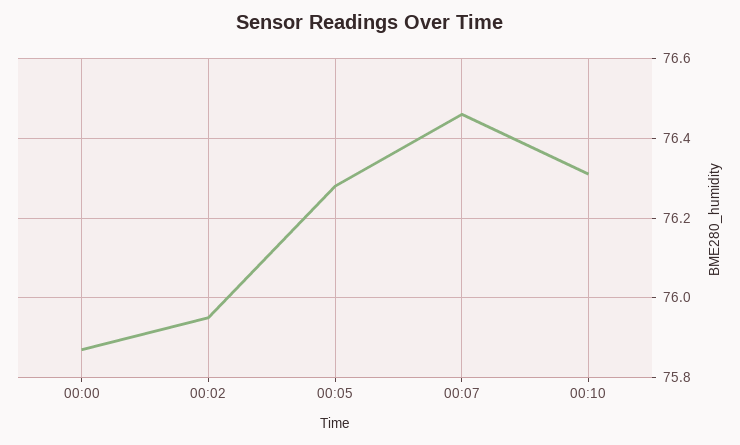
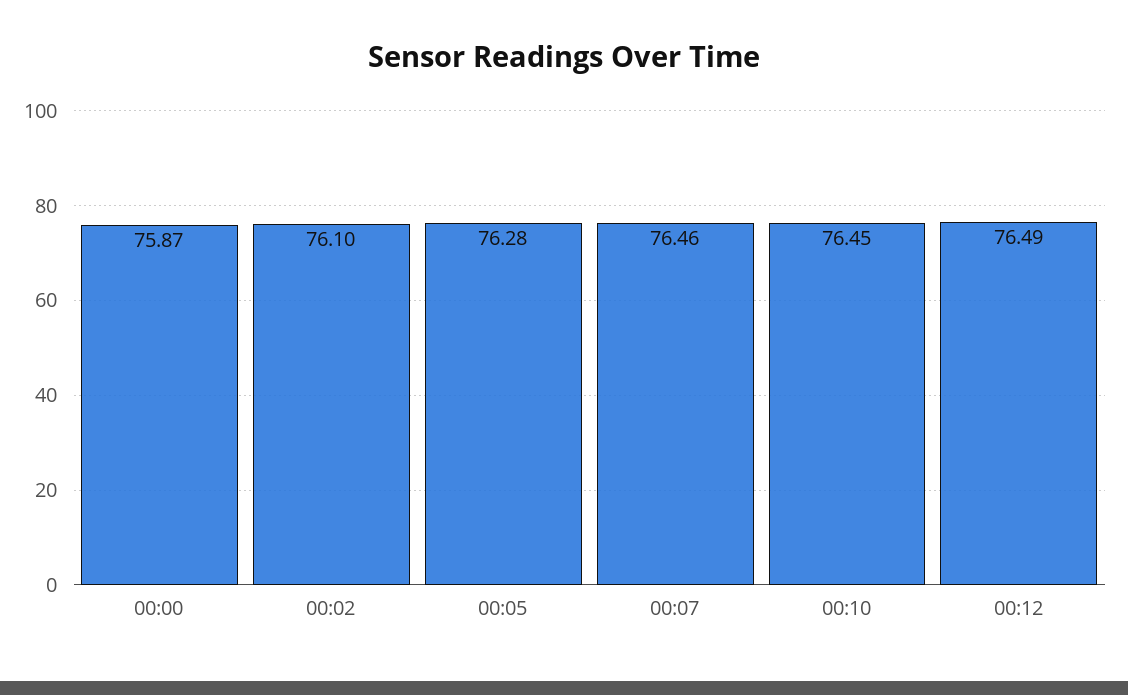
00:02: 75.95 -> 76.1
00:10: 76.3 -> 76.45
00:12: none -> 76.49

